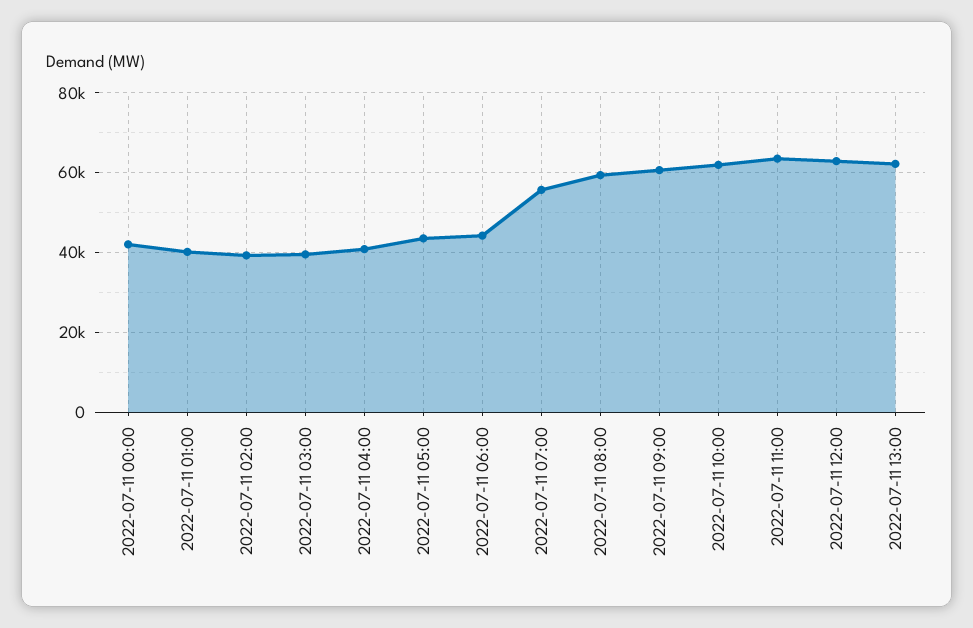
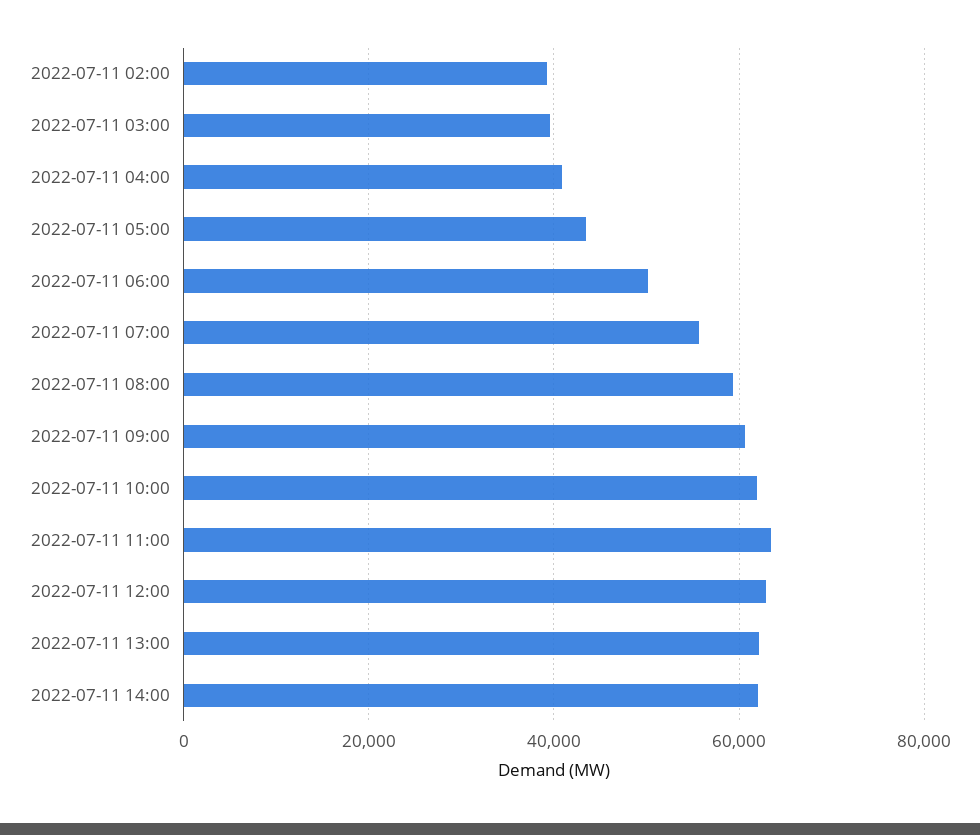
2022-07-11 00:00: 42000 -> none
2022-07-11 01:00: 40000 -> none
2022-07-11 06:00: 44000 -> 50000
2022-07-11 14:00: none -> 62000

